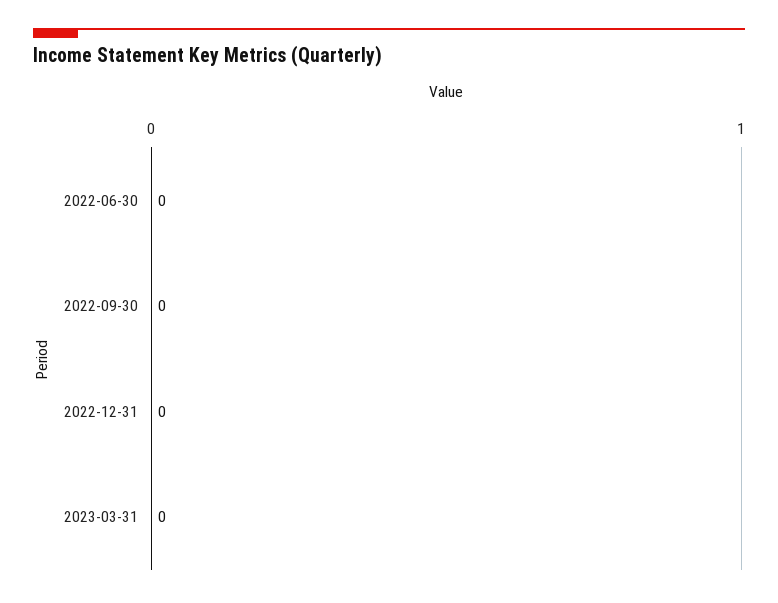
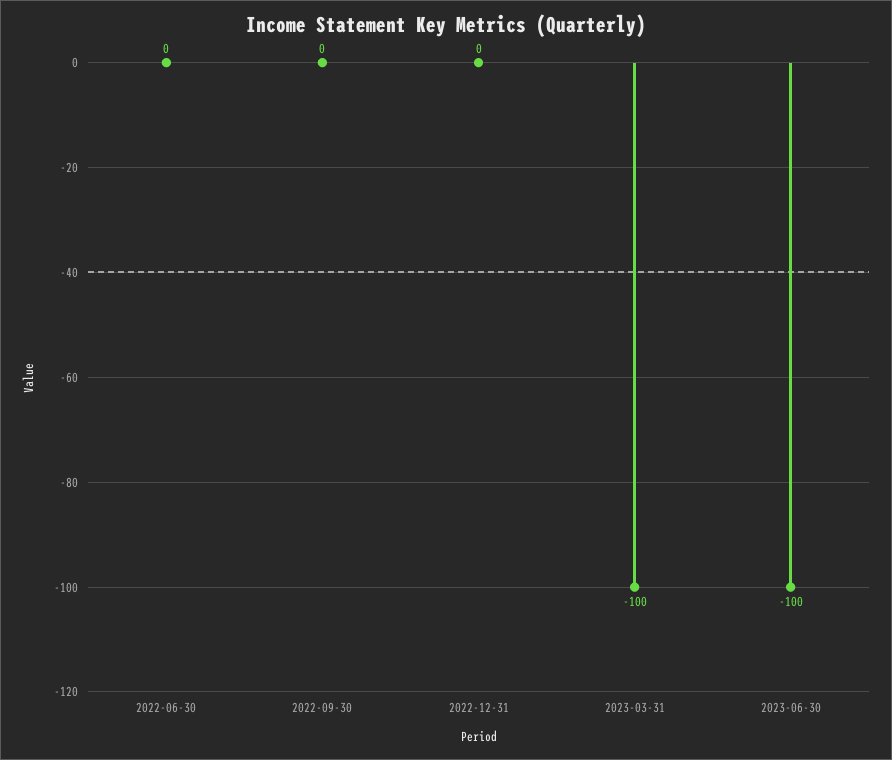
2023-03-31: 0 -> -100
2023-06-30: none -> -100

